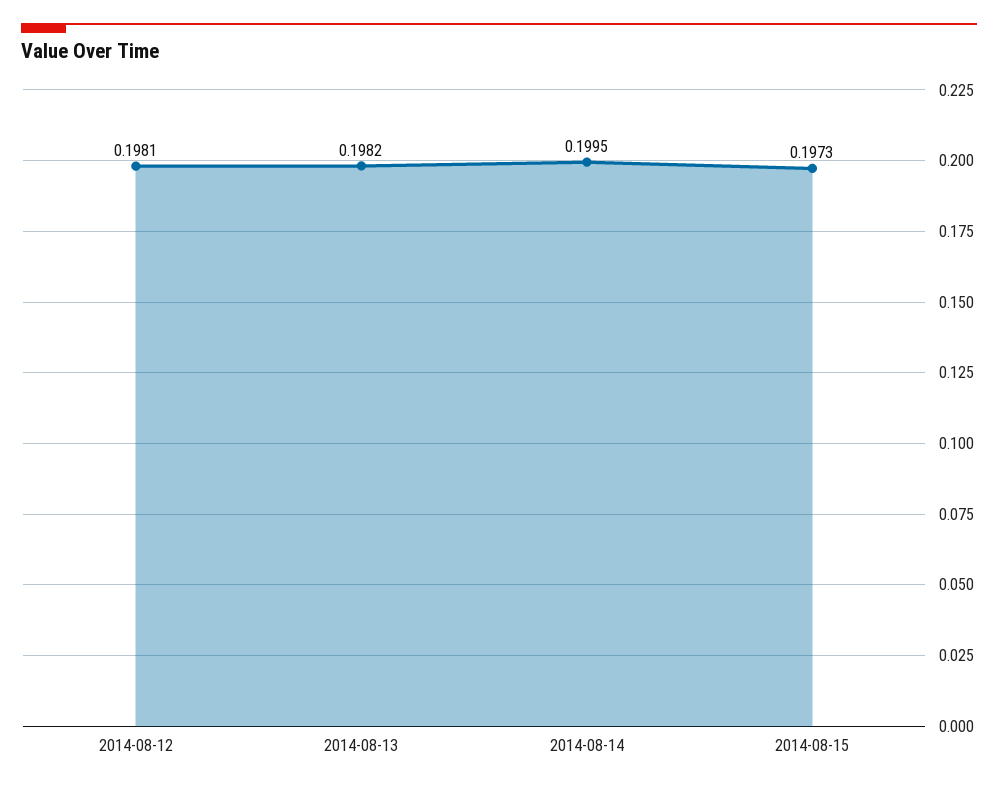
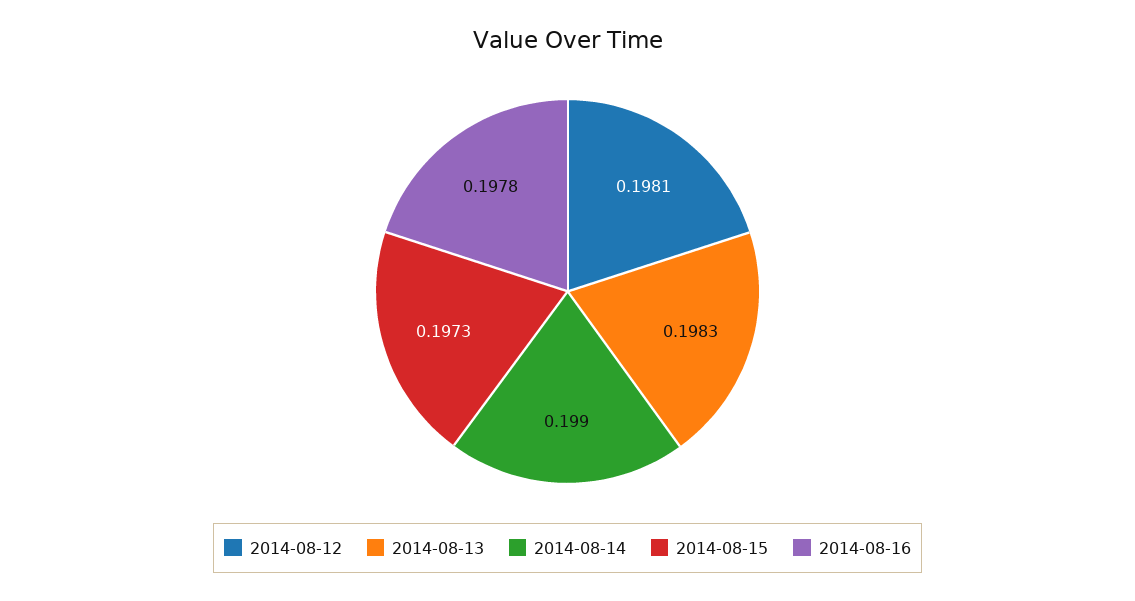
2014-08-13: 0.1982 -> 0.1983
2014-08-14: 0.1995 -> 0.199
2014-08-16: none -> 0.1978

